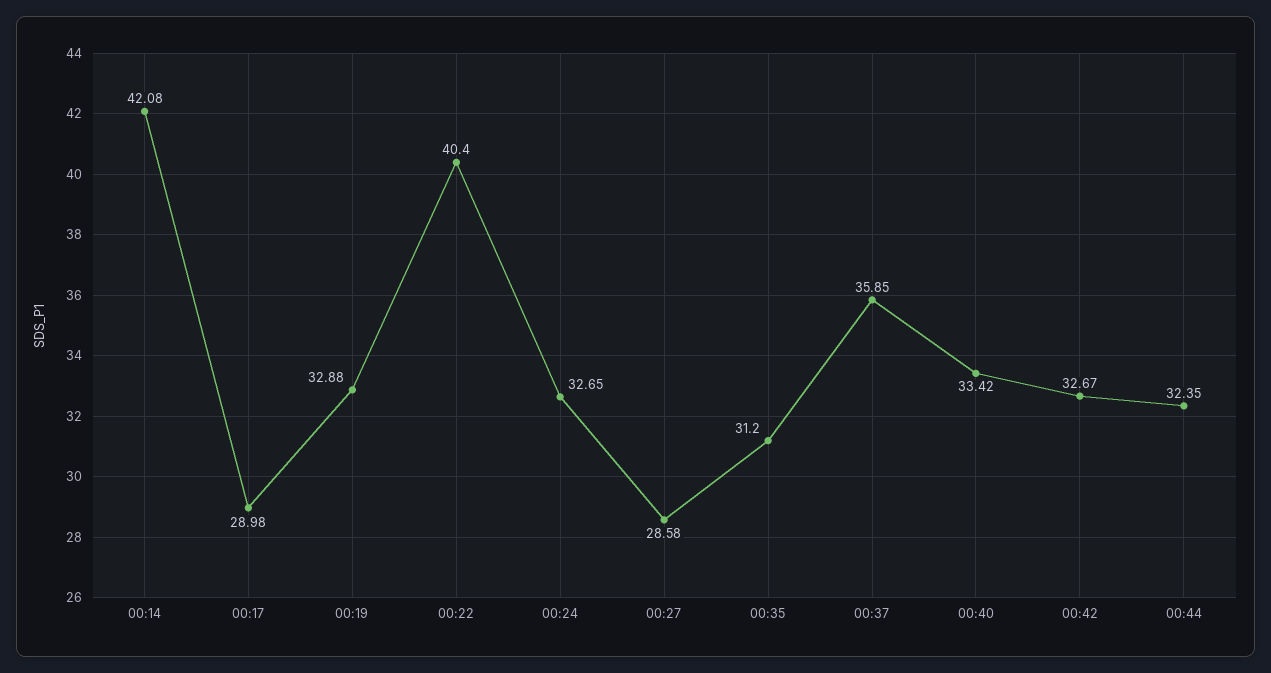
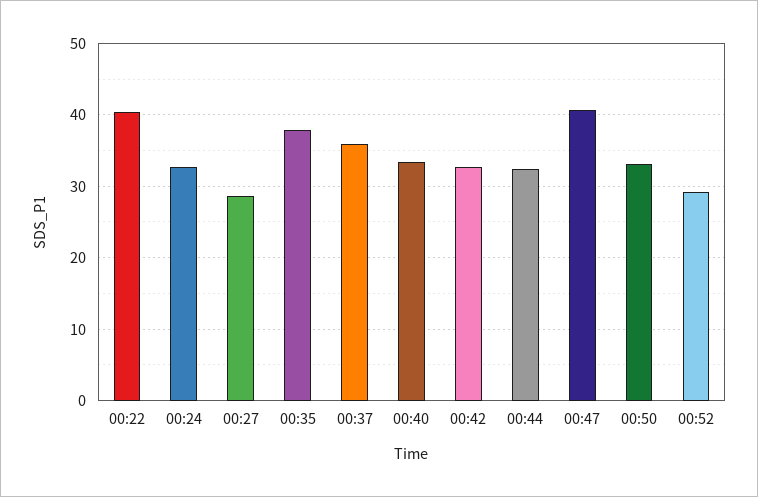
00:14: 42.08 -> none
00:17: 28.98 -> none
00:19: 32.88 -> none
00:35: 31.2 -> 38
00:47: none -> 41
00:50: none -> 33
00:52: none -> 29

